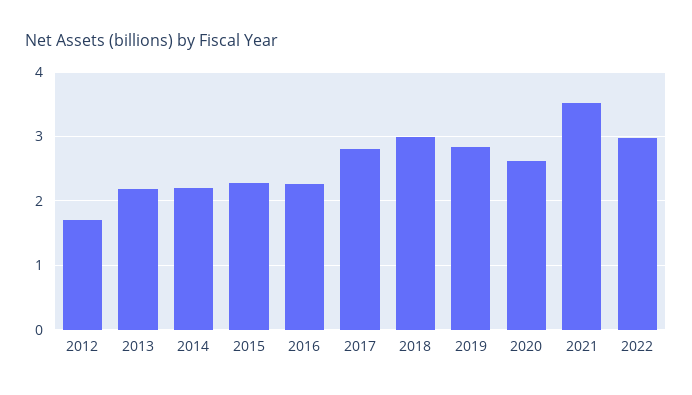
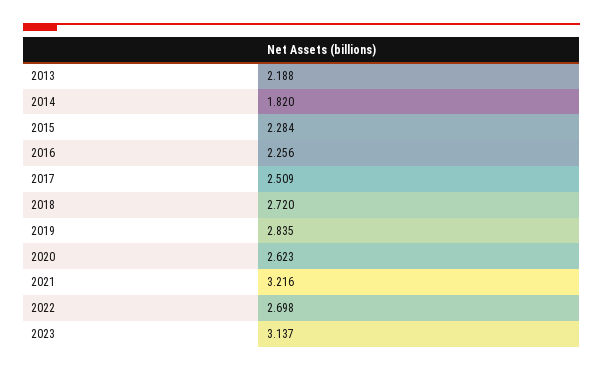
2012: 1.7 -> none
2014: 2.2 -> 1.82
2017: 2.8 -> 2.509
2018: 3 -> 2.72
2021: 3.5 -> 3.216
2022: 3 -> 2.698
2023: none -> 3.137

